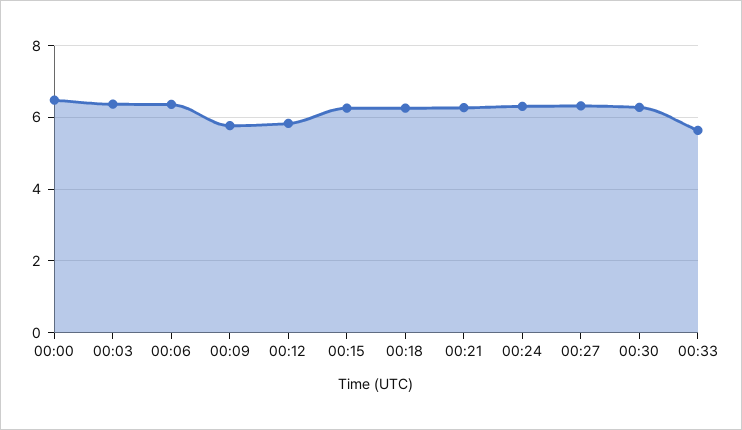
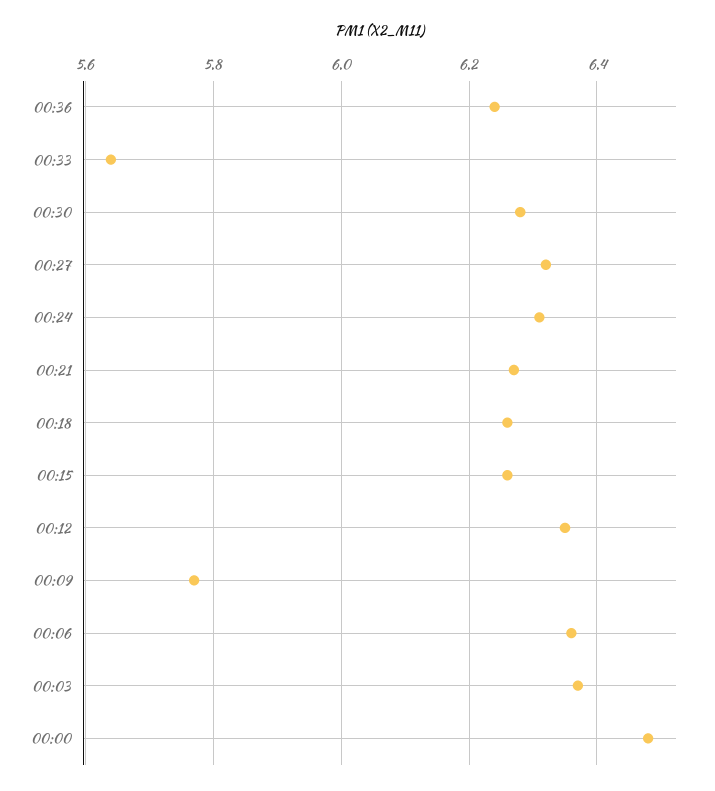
00:12: 5.8 -> 6.35
00:36: none -> 6.25

